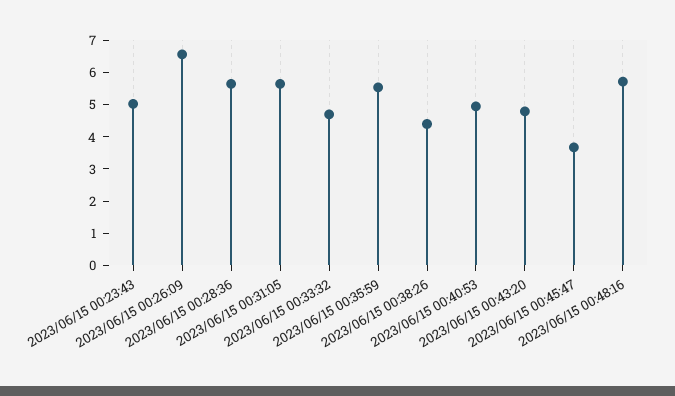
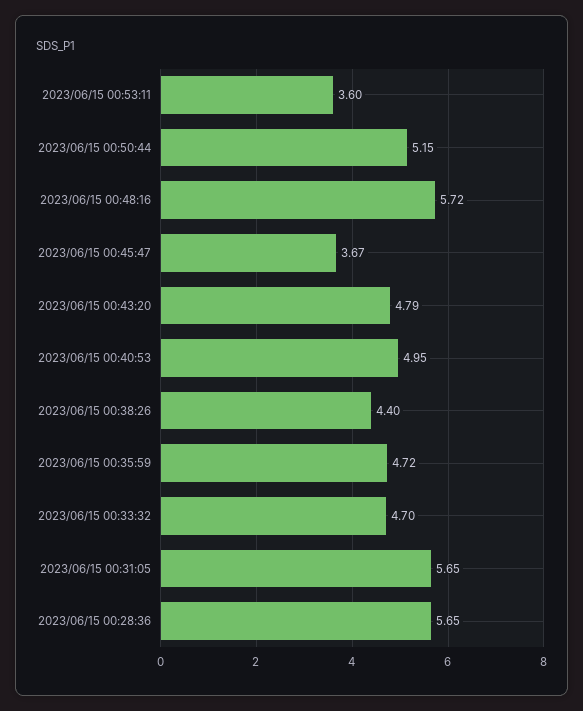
2023/06/15 00:23:43: 5 -> none
2023/06/15 00:26:09: 6.5 -> none
2023/06/15 00:35:59: 5.5 -> 4.72
2023/06/15 00:53:11: none -> 3.6
2023/06/15 00:50:44: none -> 5.15

